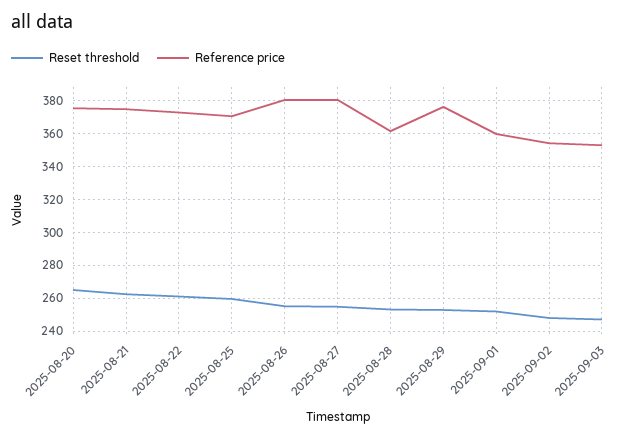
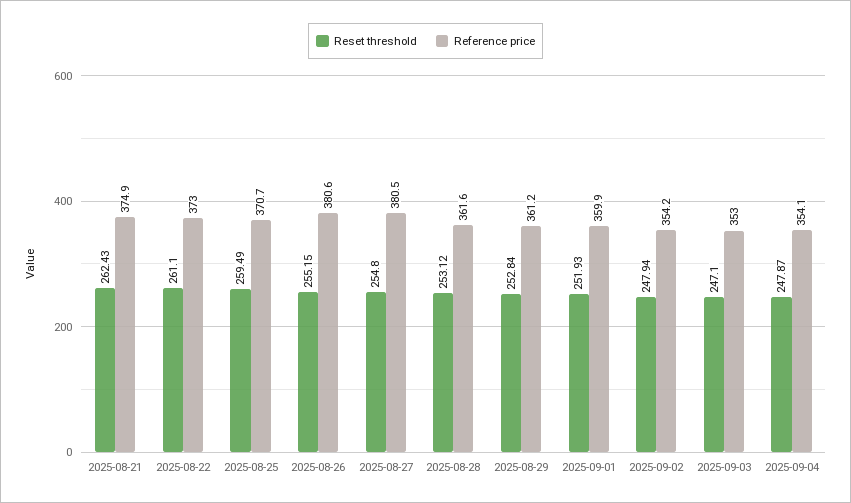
Reset threshold, 2025-08-20: 265 -> none
Reference price, 2025-08-20: 375 -> none
Reference price, 2025-08-29: 375 -> 361.2
Reset threshold, 2025-09-04: none -> 247.87
Reference price, 2025-09-04: none -> 354.1

